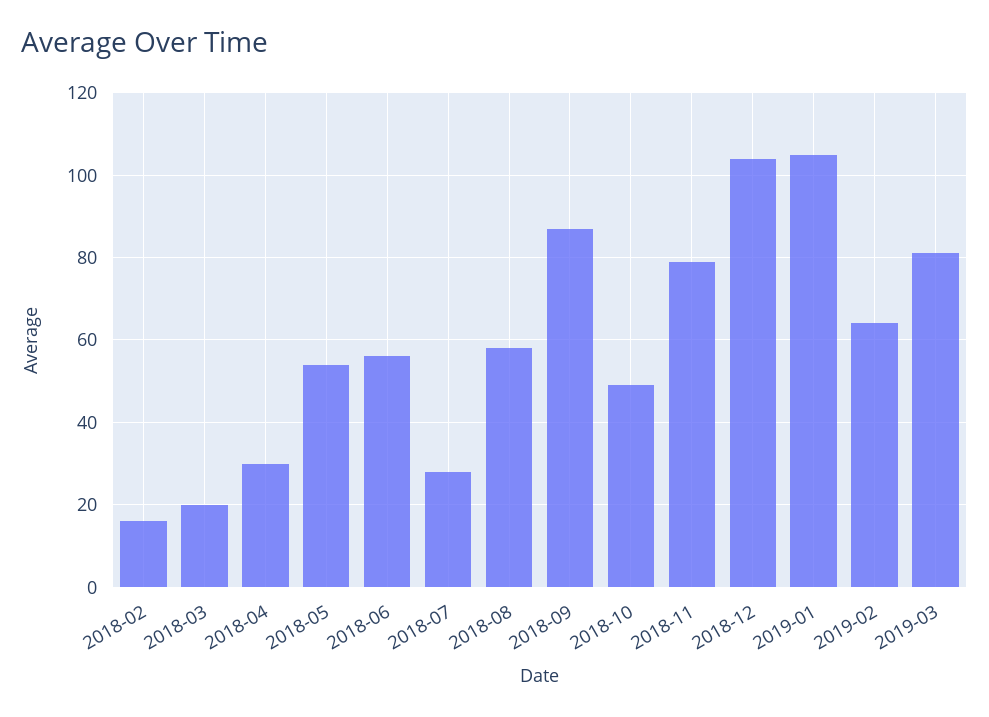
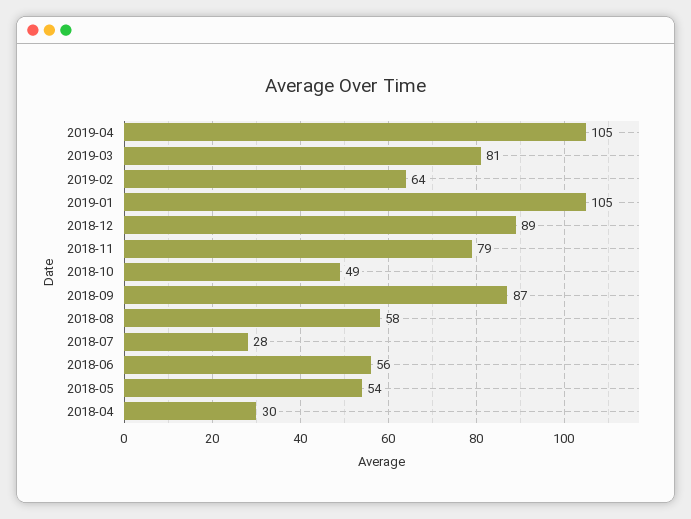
2018-02: 15 -> none
2018-03: 20 -> none
2018-12: 105 -> 89
2019-04: none -> 105

